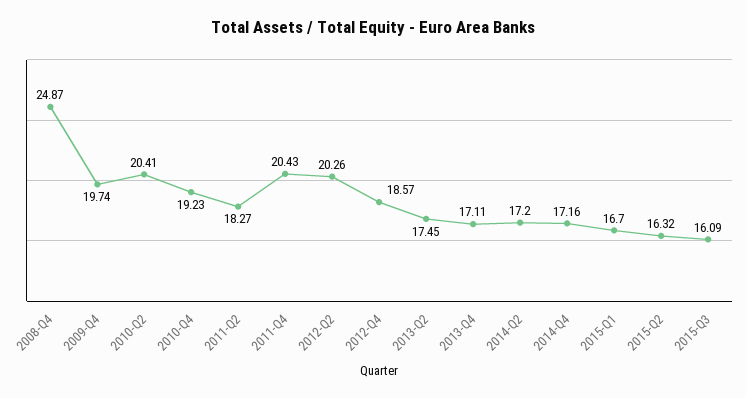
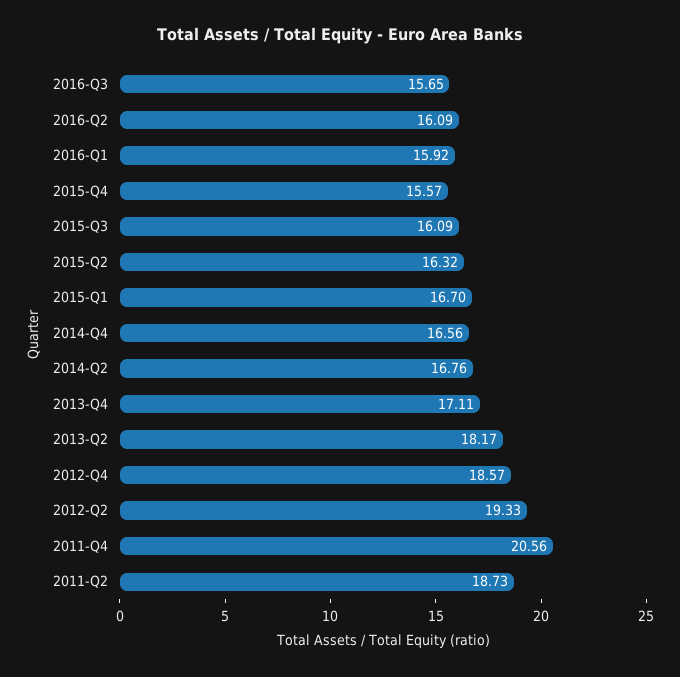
2008-Q4: 24.87 -> none
2009-Q4: 19.74 -> none
2010-Q2: 20.41 -> none
2010-Q4: 19.23 -> none
2011-Q2: 18.27 -> 18.73
2011-Q4: 20.43 -> 20.56
2012-Q2: 20.26 -> 19.33
2013-Q2: 17.45 -> 18.17
2014-Q2: 17.2 -> 16.76
2014-Q4: 17.16 -> 16.56
2016-Q3: none -> 15.65
2016-Q2: none -> 16.09
2016-Q1: none -> 15.92
2015-Q4: none -> 15.57

